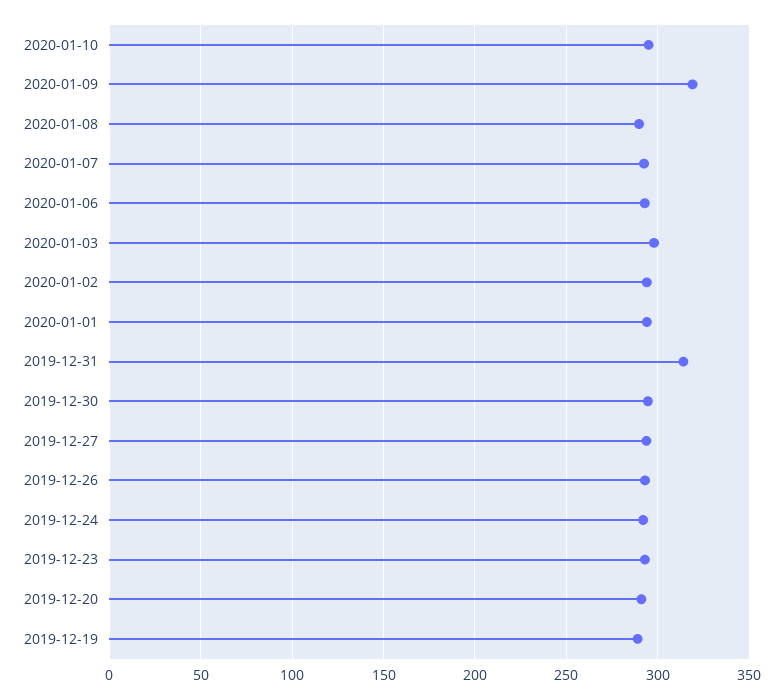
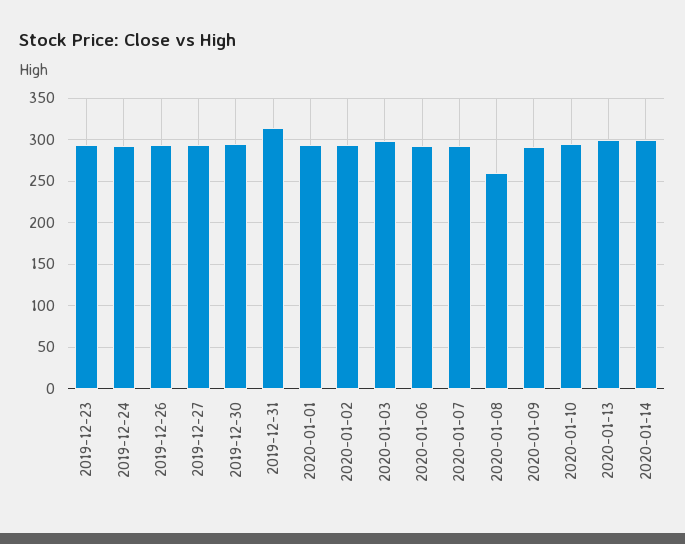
2020-01-09: 320 -> 290
2020-01-08: 290 -> 260
2019-12-20: 290 -> none
2019-12-19: 290 -> none
2020-01-13: none -> 300
2020-01-14: none -> 300

